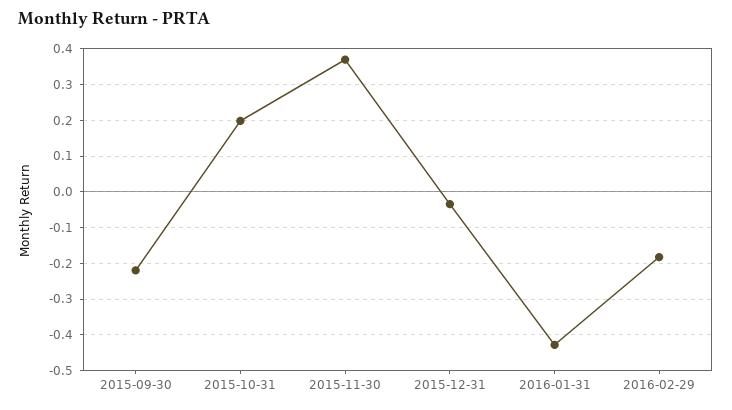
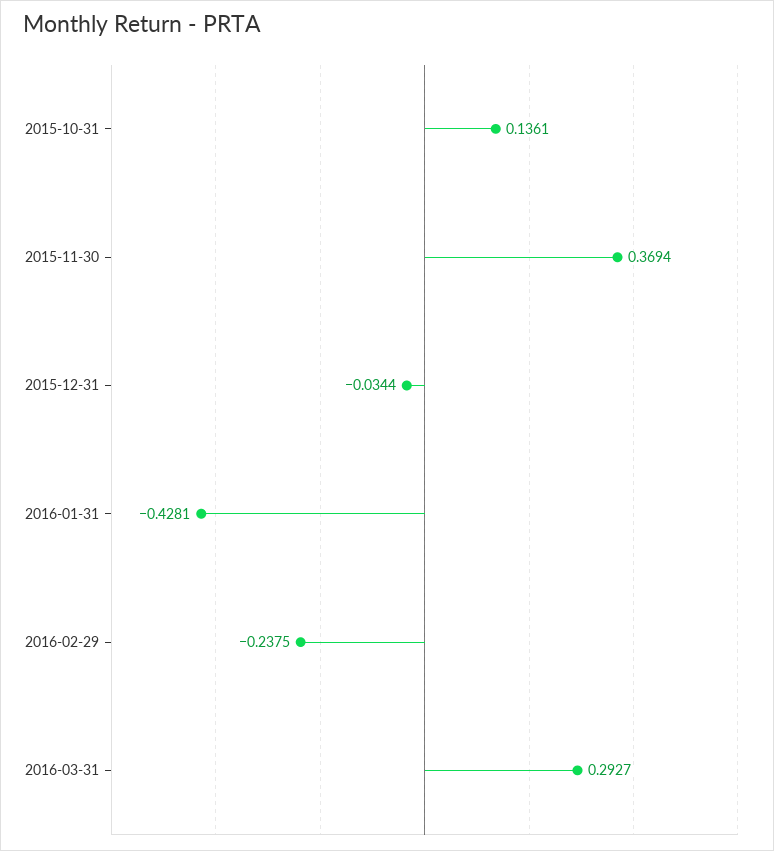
2015-09-30: -0.22 -> none
2015-10-31: 0.2 -> 0.1361
2016-02-29: -0.18 -> -0.2375
2016-03-31: none -> 0.2927

